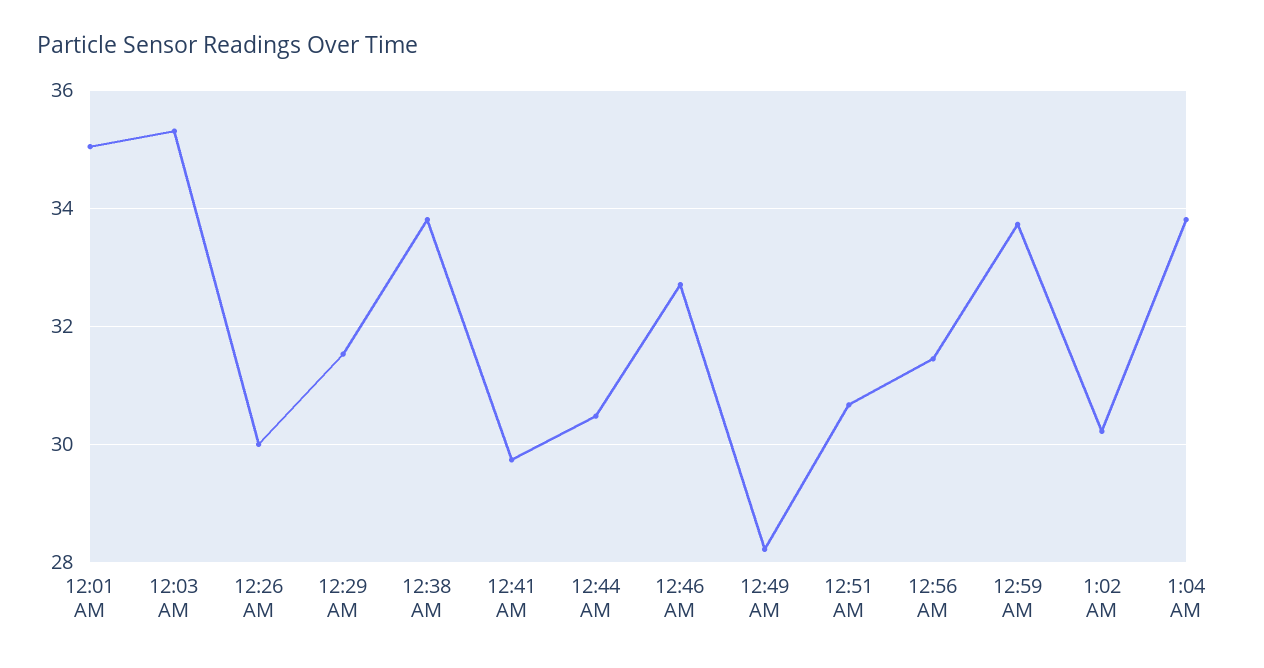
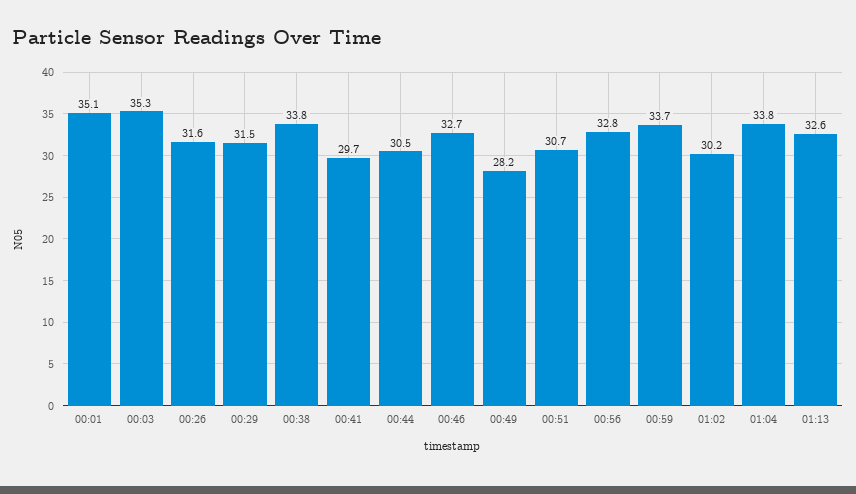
12:26 AM: 30 -> 31.6
12:56 AM: 31.4 -> 32.8
01:13: none -> 32.6

